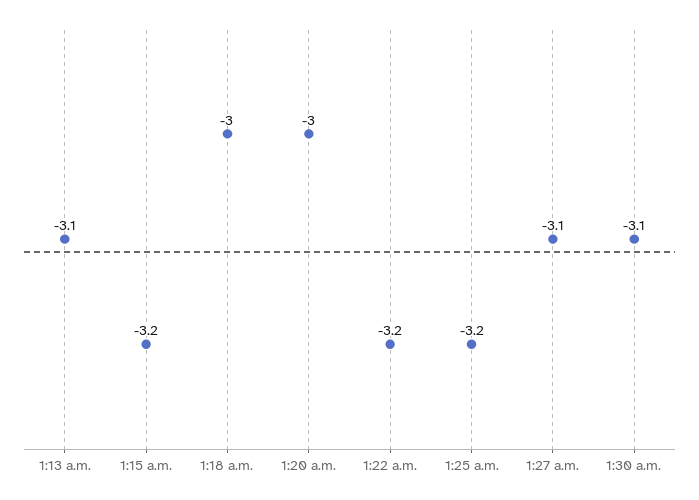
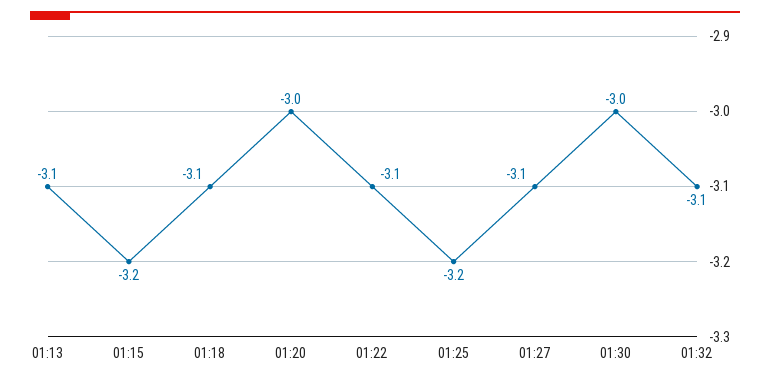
1:18 a.m.: -3 -> -3.1
1:22 a.m.: -3.2 -> -3.1
1:30 a.m.: -3.1 -> -3
01:32: none -> -3.1

